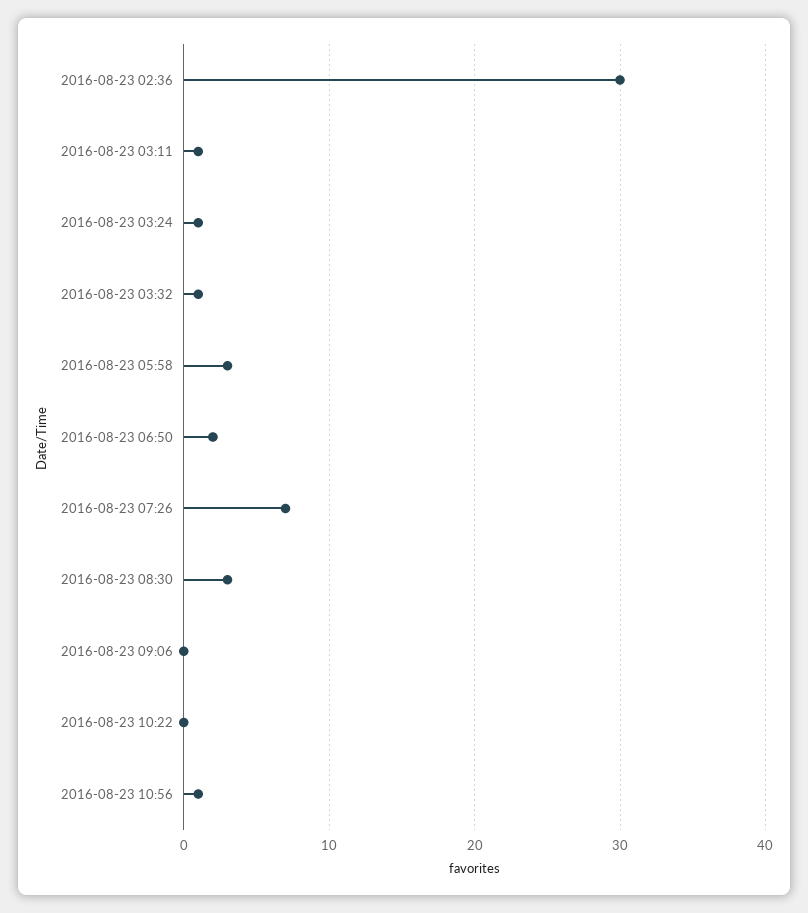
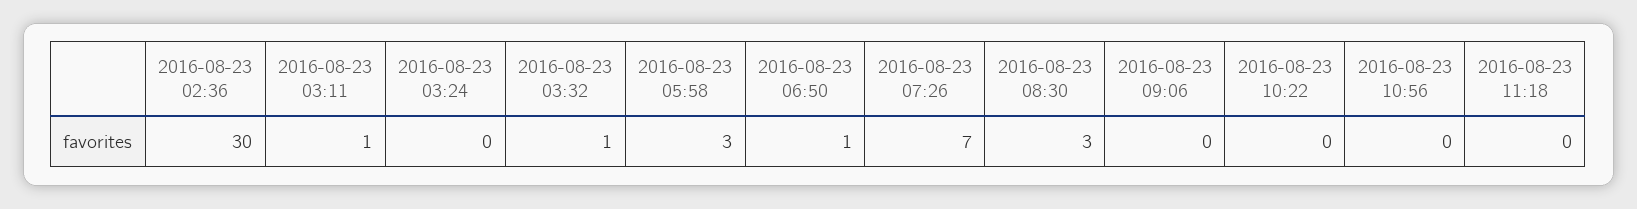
2016-08-23 03:24: 1 -> 0
2016-08-23 06:50: 2 -> 1
2016-08-23 10:56: 1 -> 0
2016-08-23 11:18: none -> 0

